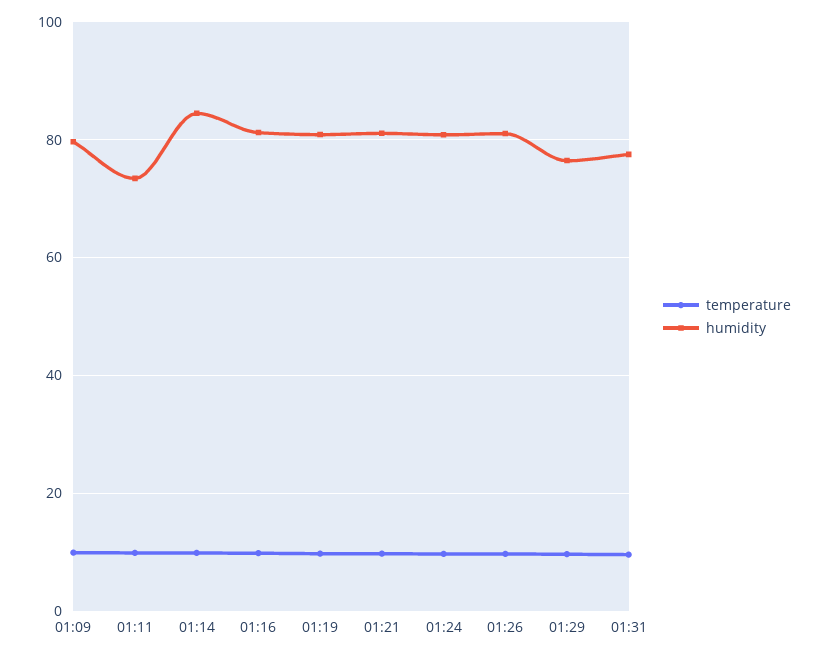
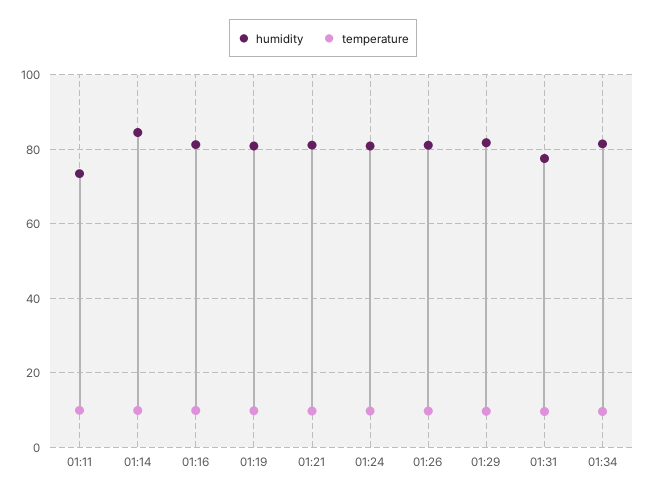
temperature, 01:09: 10 -> none
humidity, 01:09: 80 -> none
humidity, 01:29: 76 -> 82
humidity, 01:34: none -> 82
temperature, 01:34: none -> 10

